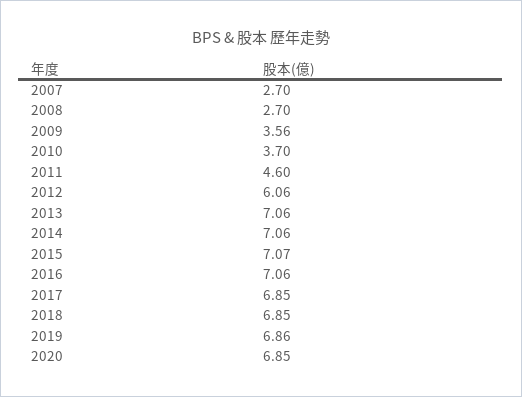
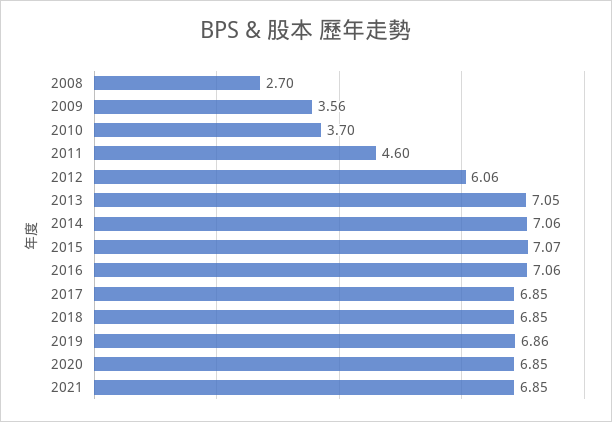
2007: 2.7 -> none
2013: 7.06 -> 7.05
2021: none -> 6.85

